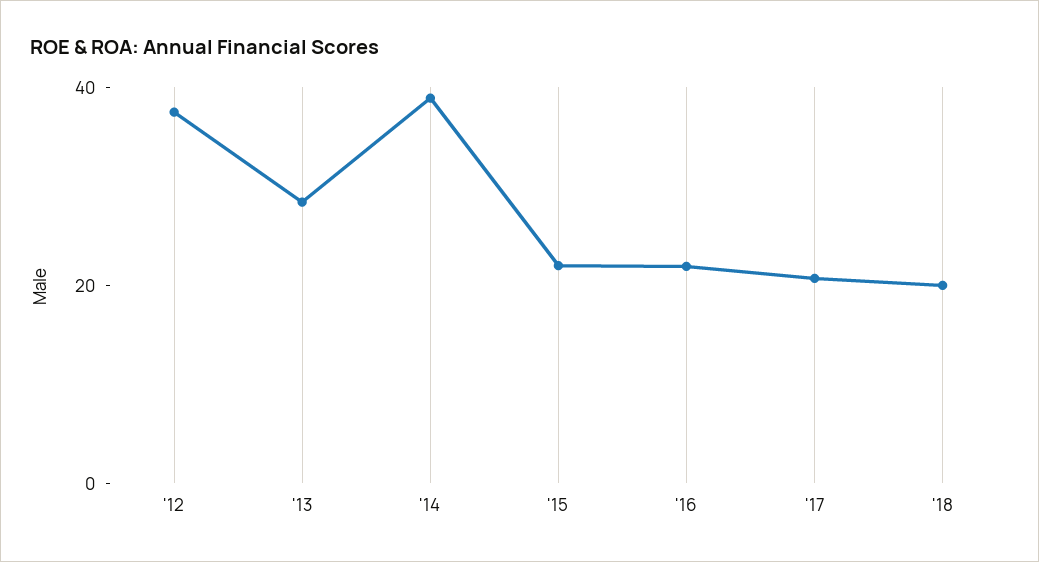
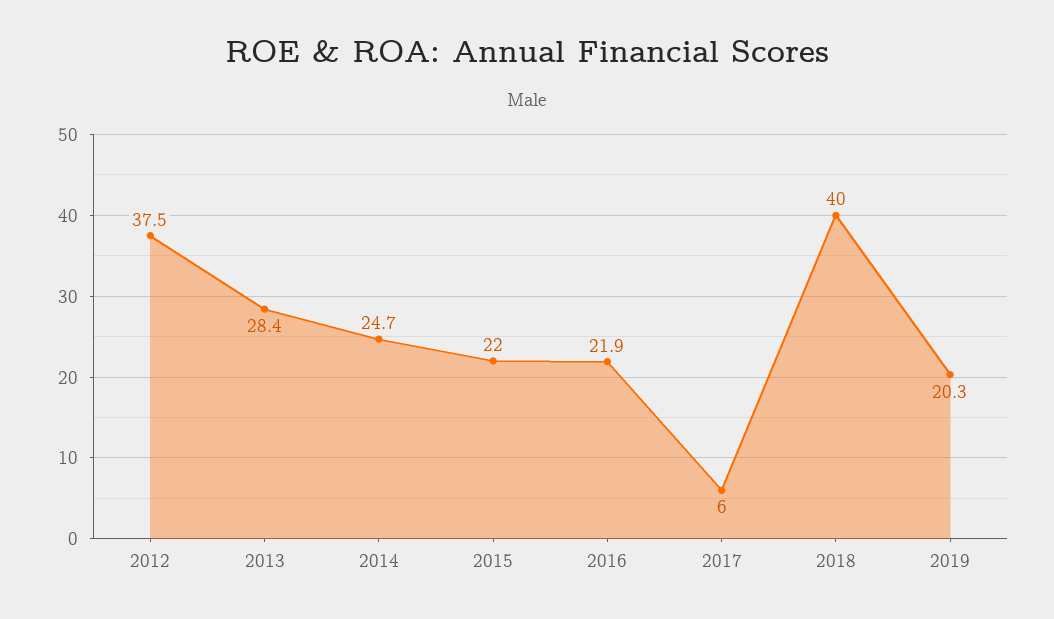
'14: 40 -> 24.7
'17: 20 -> 6
'18: 20 -> 40
2019: none -> 20.3

